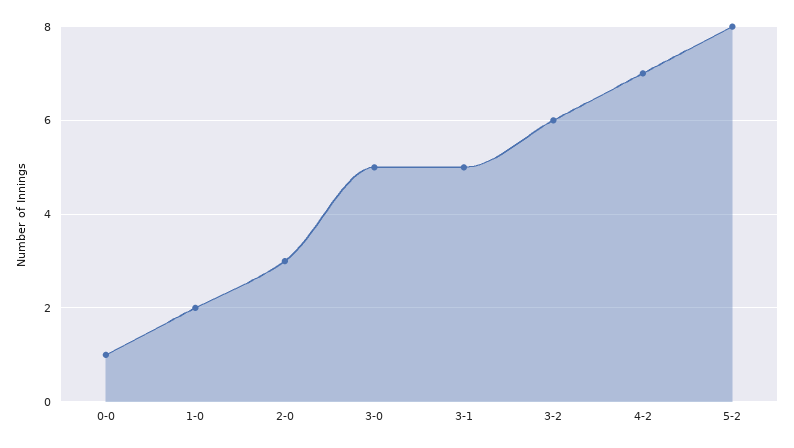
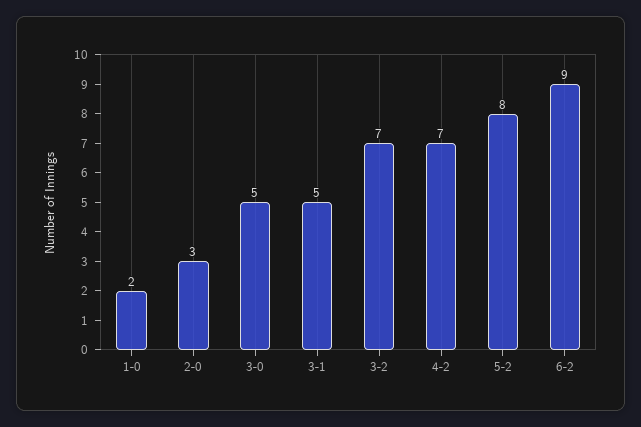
0-0: 1 -> none
3-2: 6 -> 7
6-2: none -> 9

